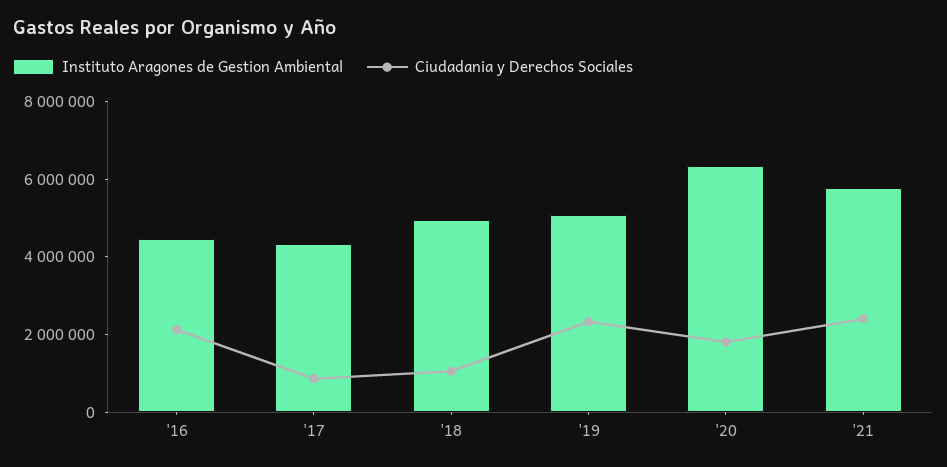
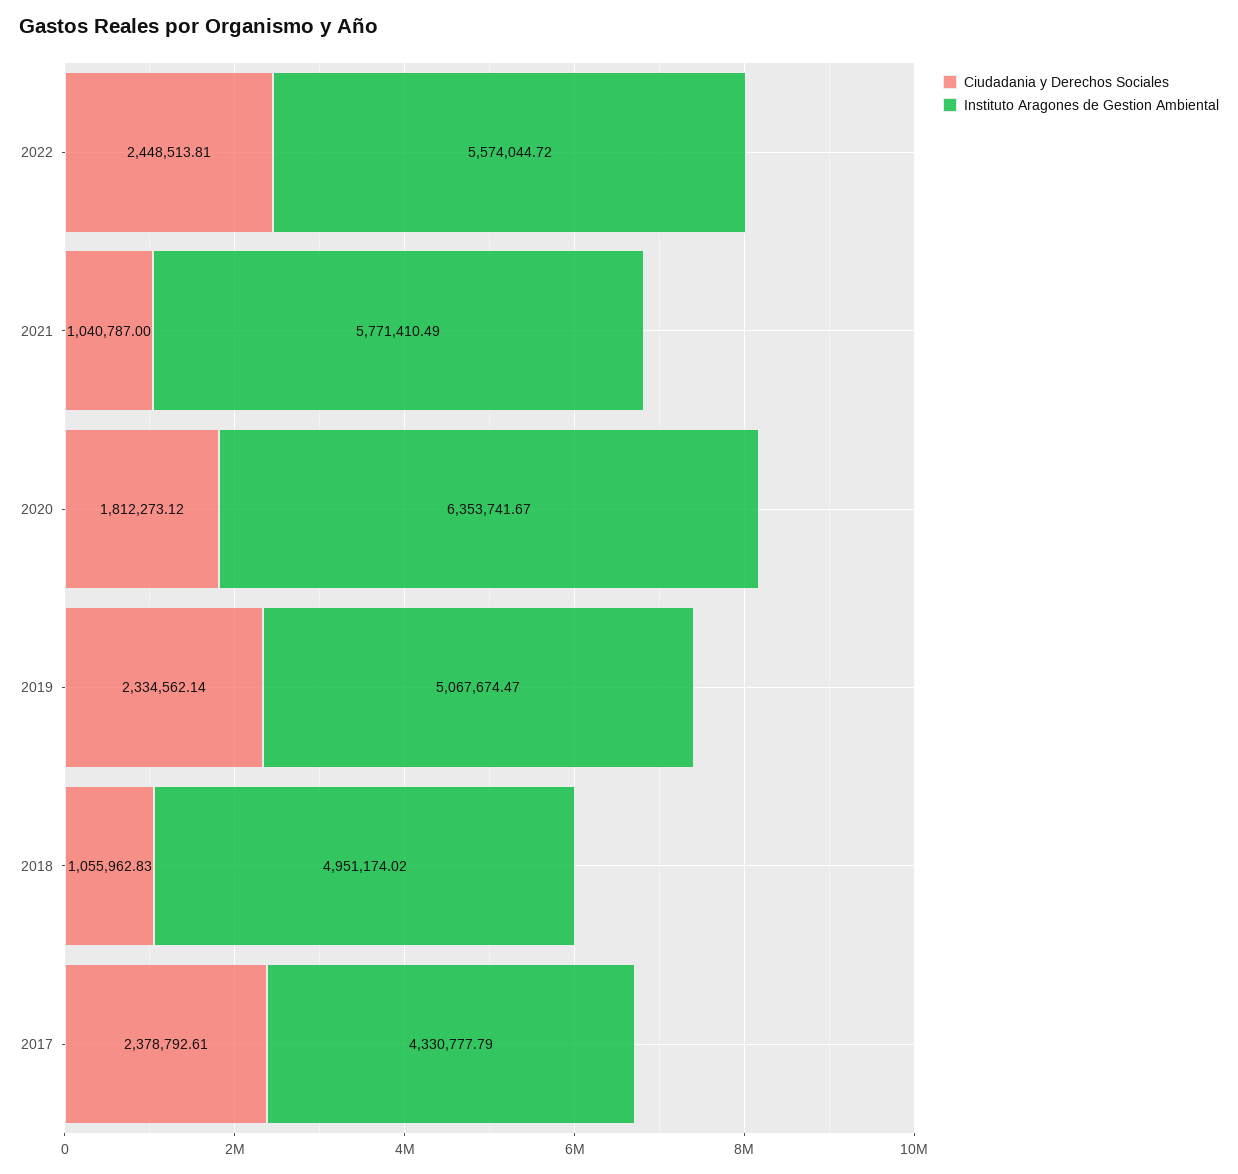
Instituto Aragones de Gestion Ambiental, '16: 4500000 -> none
Ciudadania y Derechos Sociales, '16: 2000000 -> none
Ciudadania y Derechos Sociales, '17: 1000000 -> 2378792.61
Ciudadania y Derechos Sociales, '21: 2500000 -> 1040787
Ciudadania y Derechos Sociales, 2022: none -> 2448513.81
Instituto Aragones de Gestion Ambiental, 2022: none -> 5574044.72

